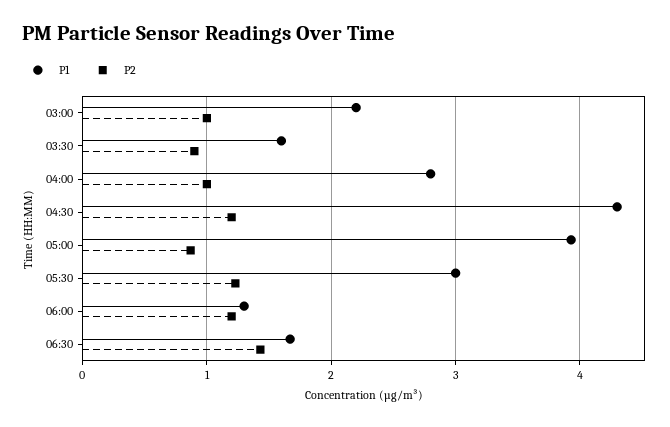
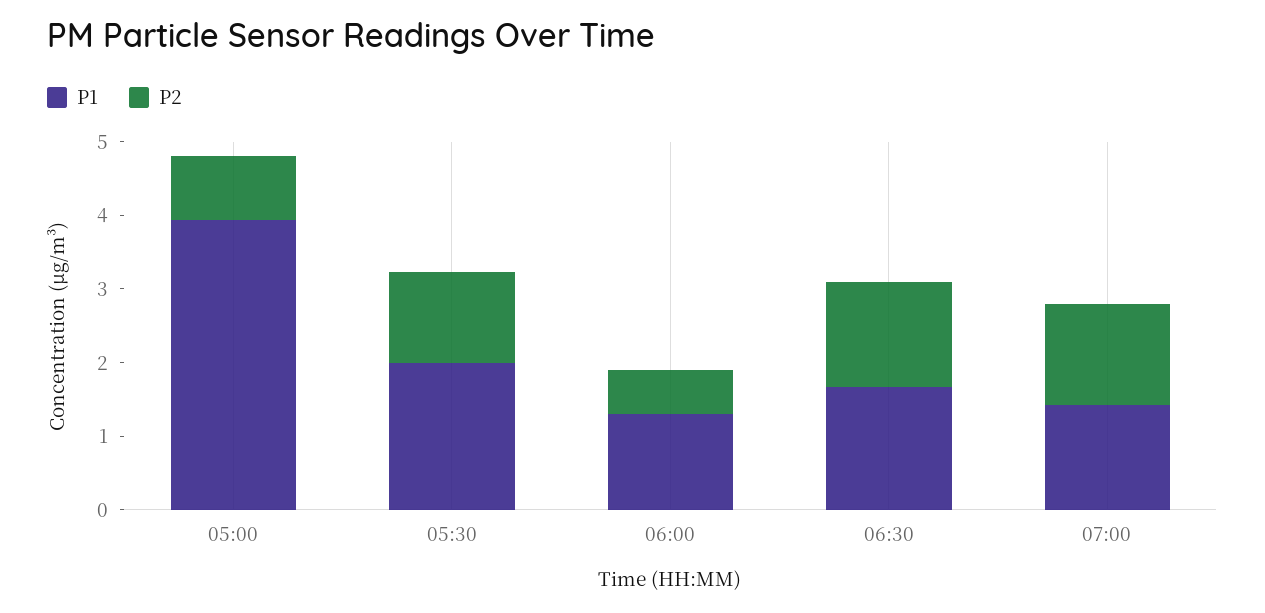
P1, 03:00: 2.2 -> none
P2, 03:00: 1 -> none
P1, 03:30: 1.6 -> none
P2, 03:30: 0.9 -> none
P1, 04:00: 2.8 -> none
P2, 04:00: 1 -> none
P1, 04:30: 4.3 -> none
P2, 04:30: 1.2 -> none
P1, 05:30: 3 -> 2
P2, 06:00: 1.2 -> 0.6
P1, 07:00: none -> 1.4
P2, 07:00: none -> 1.4

